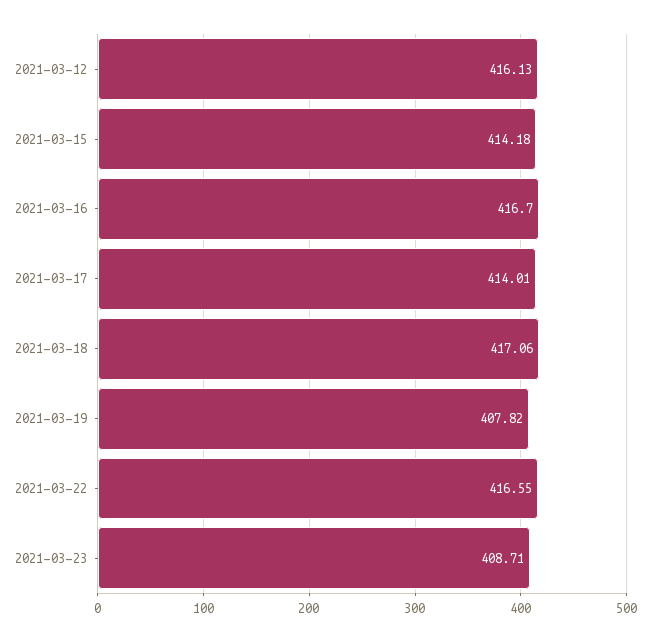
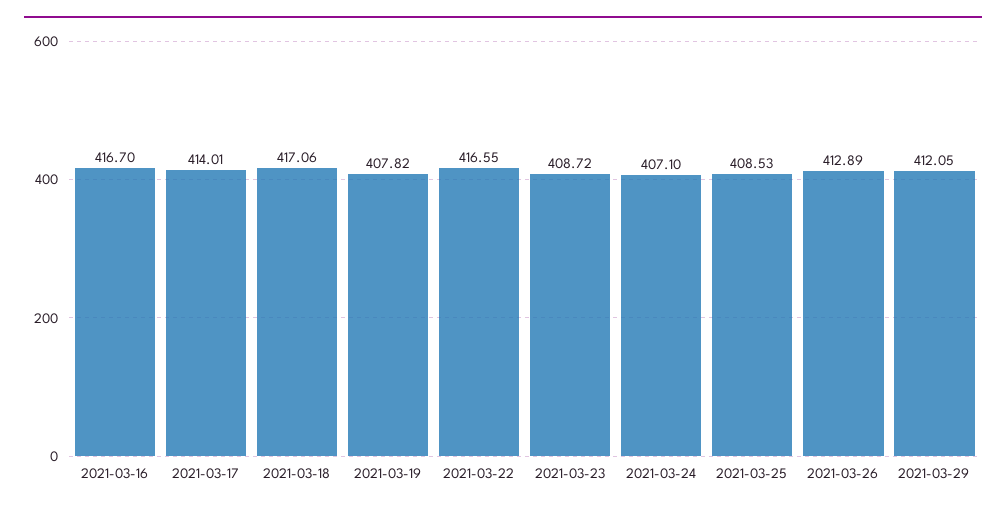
2021-03-12: 416.13 -> none
2021-03-15: 414.18 -> none
2021-03-23: 408.71 -> 408.72
2021-03-24: none -> 407.1
2021-03-25: none -> 408.53
2021-03-26: none -> 412.89
2021-03-29: none -> 412.05

